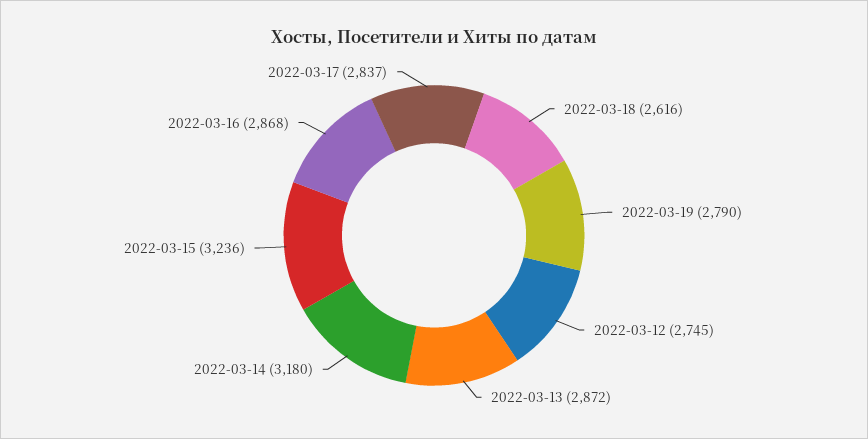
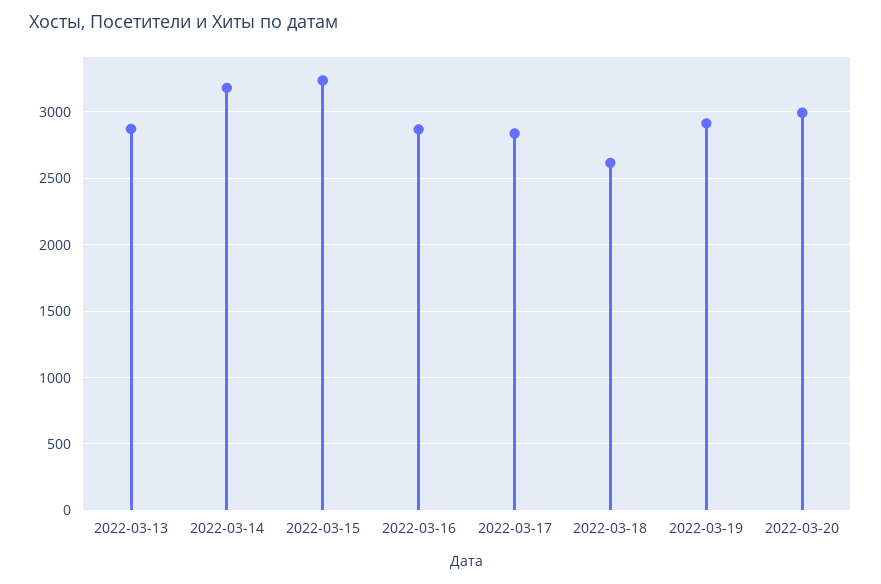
2022-03-19: 2790 -> 2900
2022-03-12: 2745 -> none
2022-03-20: none -> 3000

